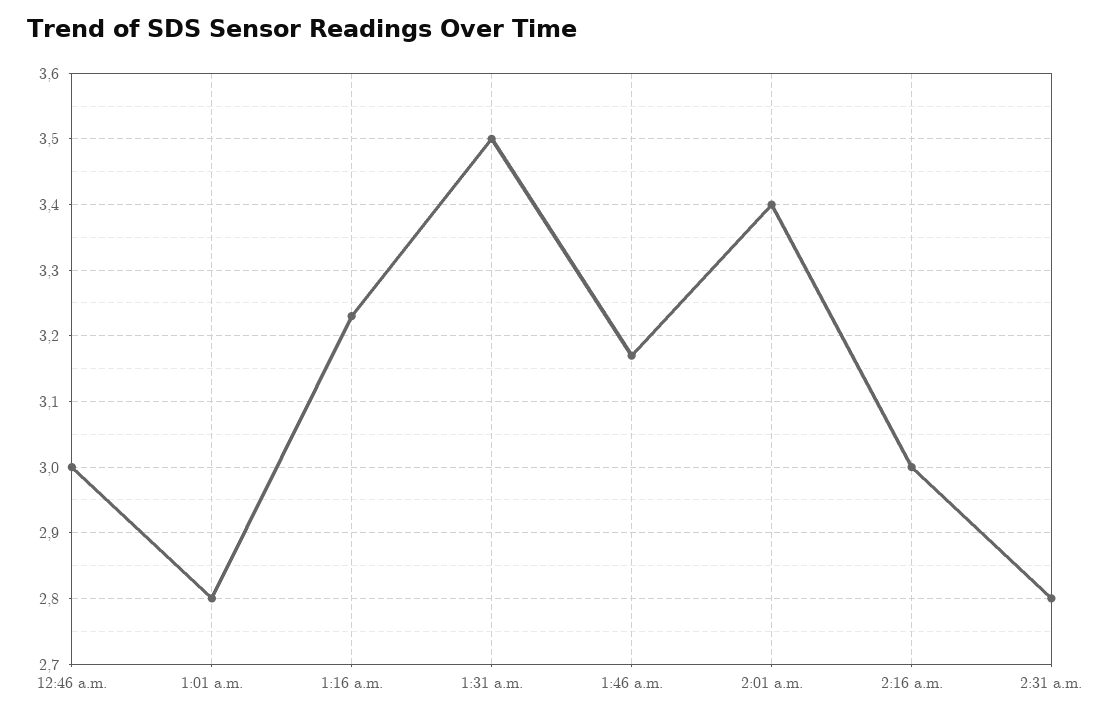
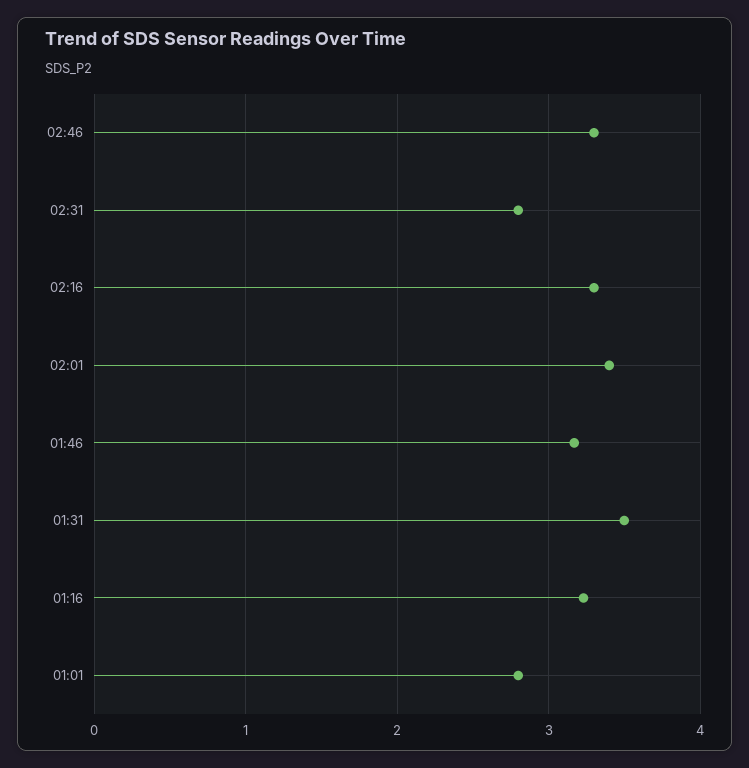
12:46 a.m.: 3 -> none
2:16 a.m.: 3 -> 3.3
02:46: none -> 3.3

